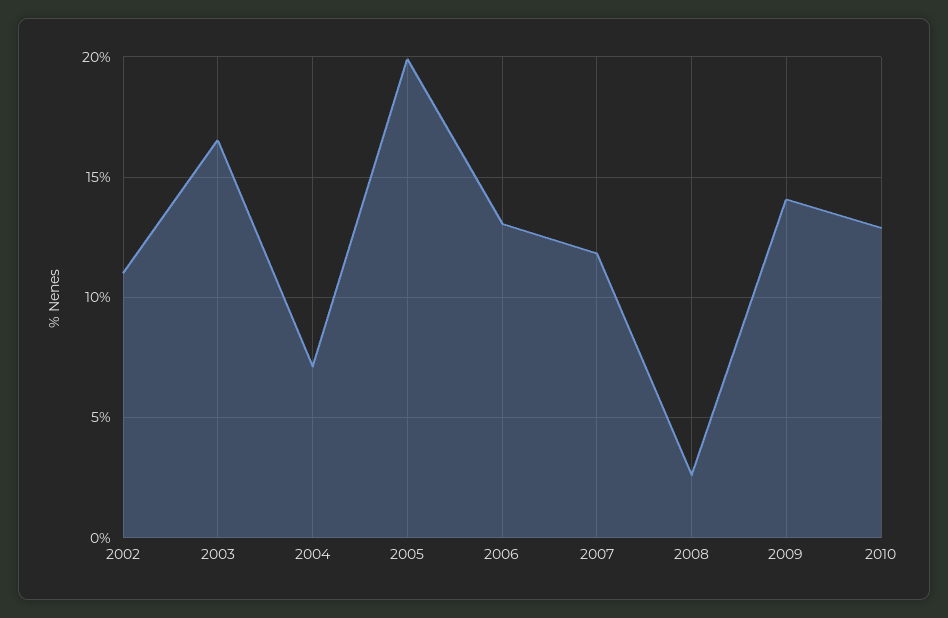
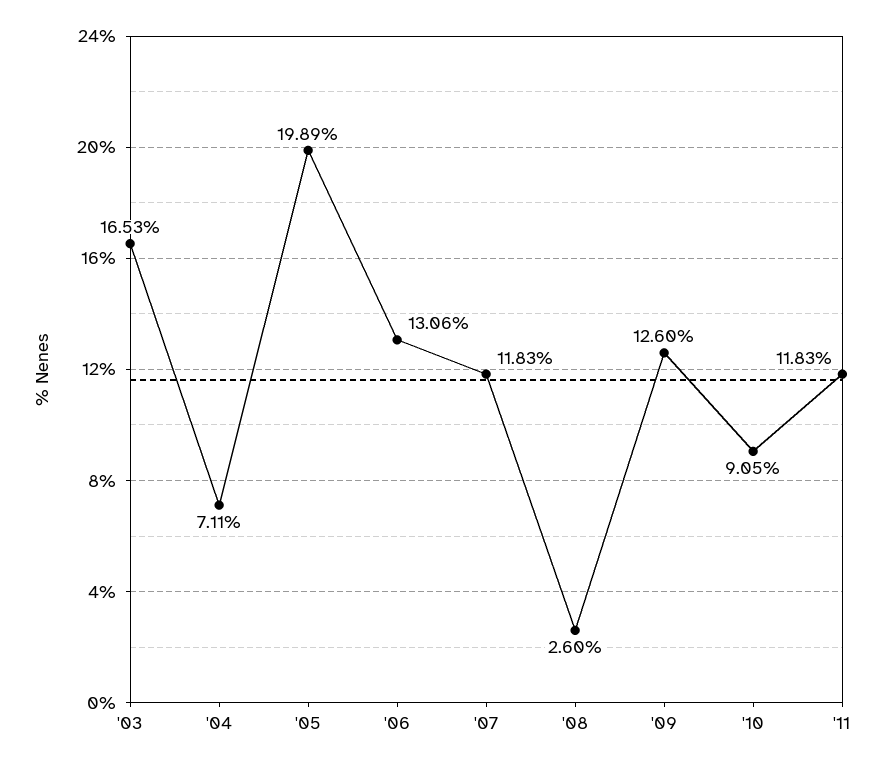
2002: 11 -> none
2009: 14 -> 12.6
2010: 13 -> 9.05
'11: none -> 11.83

